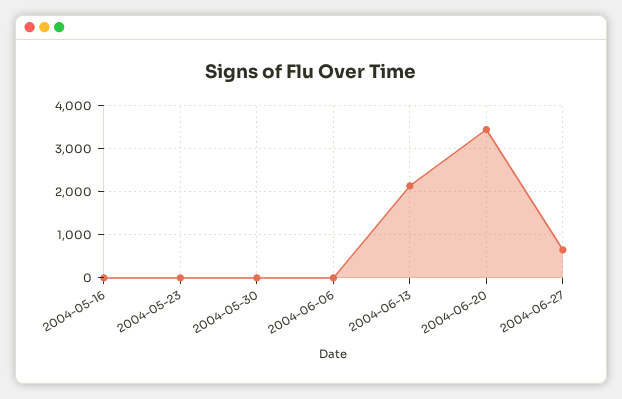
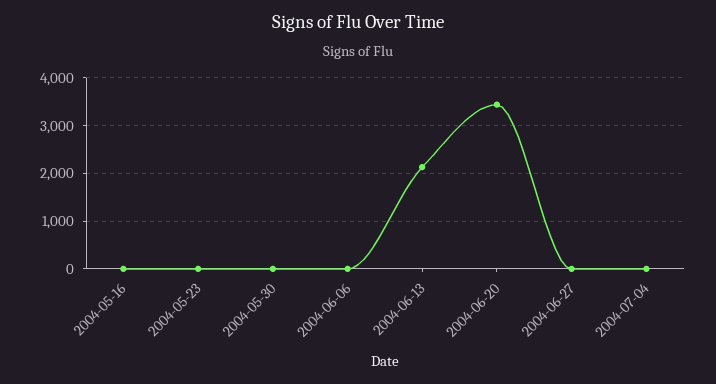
2004-06-27: 600 -> 0
2004-07-04: none -> 0

